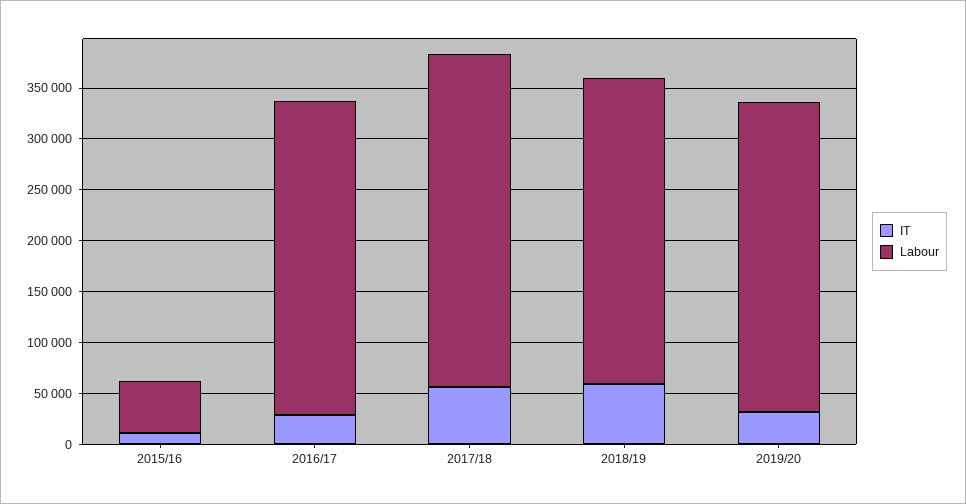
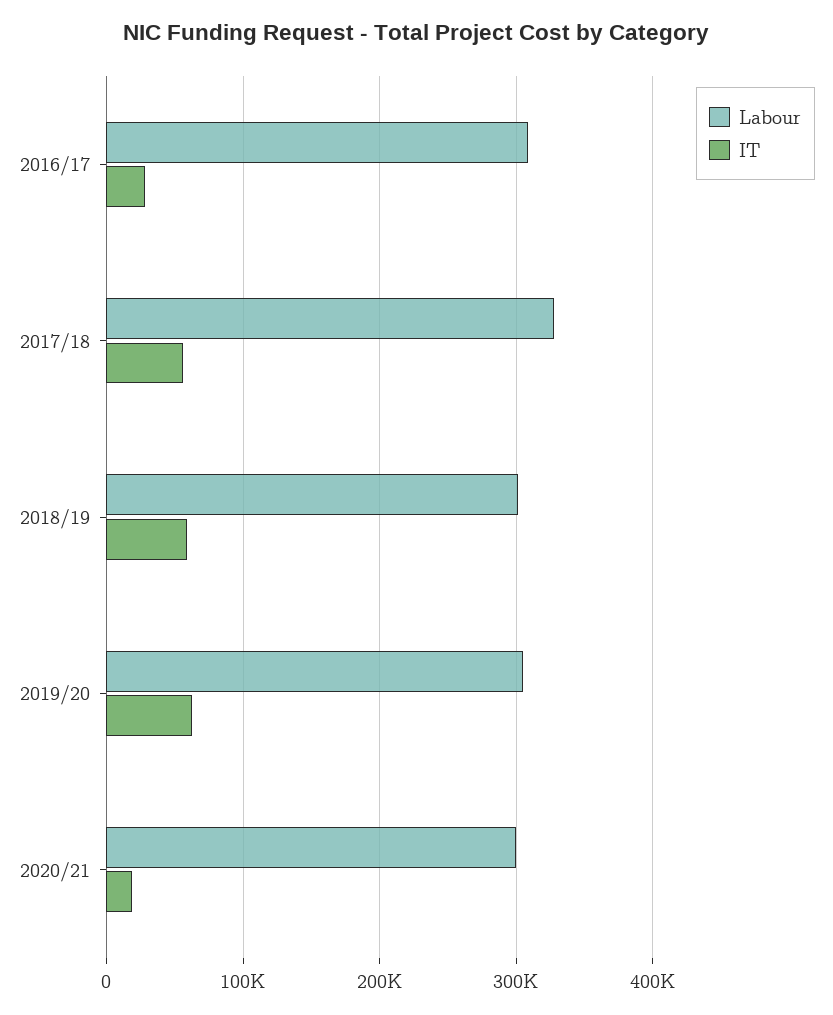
IT, 2015/16: 10000 -> none
Labour, 2015/16: 50000 -> none
IT, 2019/20: 30000 -> 60000
Labour, 2020/21: none -> 300000
IT, 2020/21: none -> 20000

